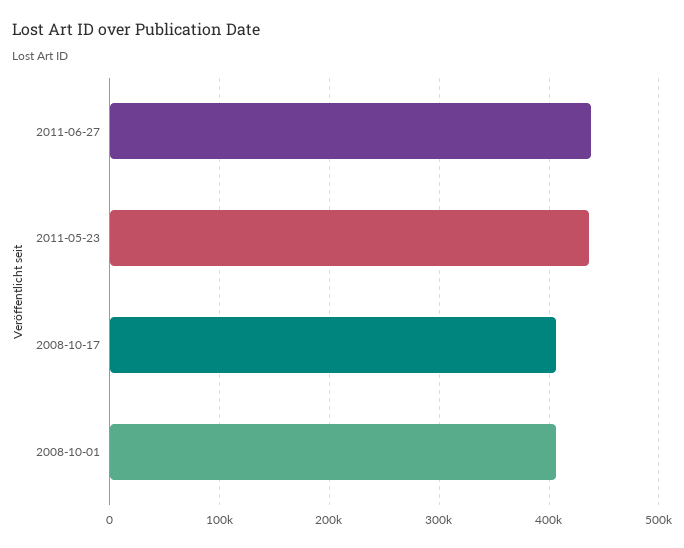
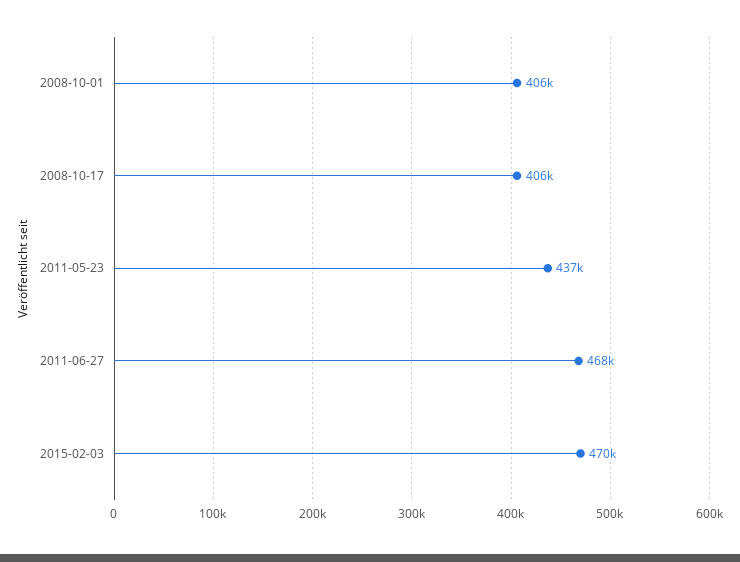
2011-06-27: 440000 -> 468000
2015-02-03: none -> 470000

